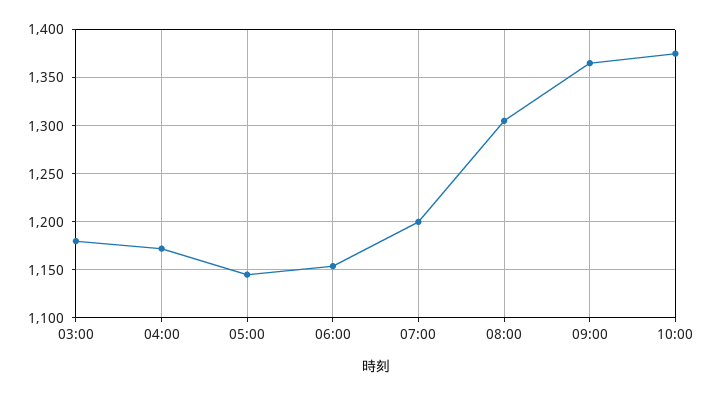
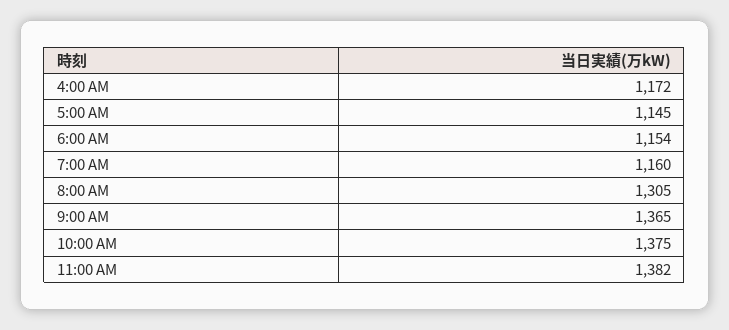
03:00: 1180 -> none
07:00: 1200 -> 1160
11:00 AM: none -> 1382

